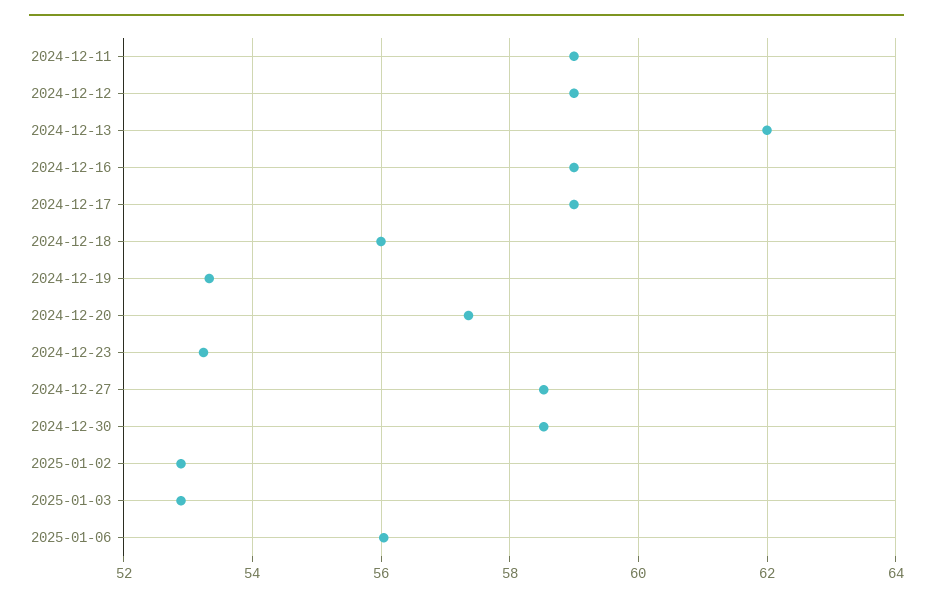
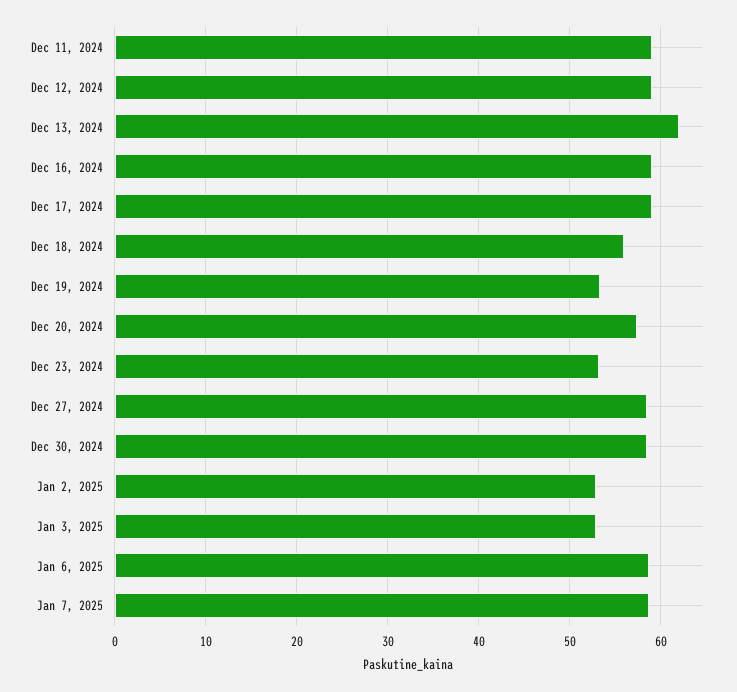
2025-01-06: 56 -> 59
Jan 7, 2025: none -> 59

